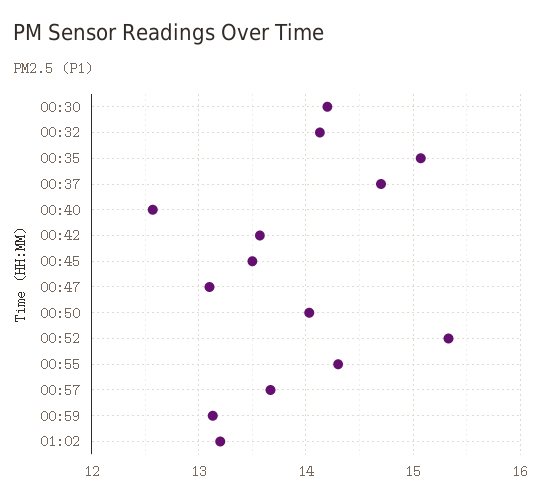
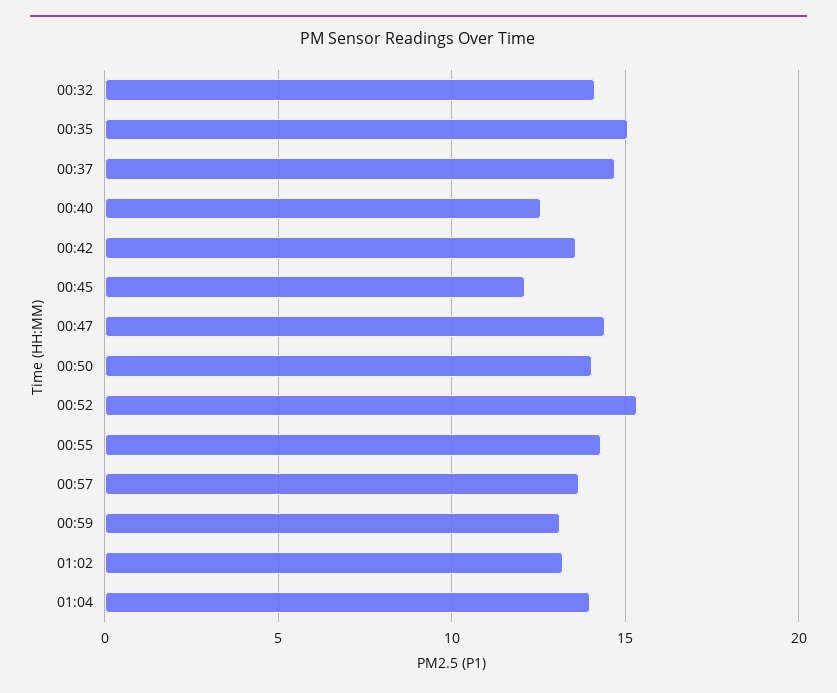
00:30: 14.2 -> none
00:45: 13.5 -> 12
00:47: 13.1 -> 14.5
01:04: none -> 14

